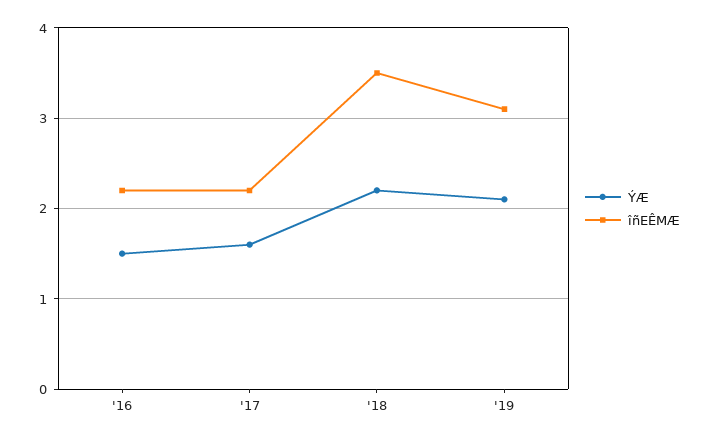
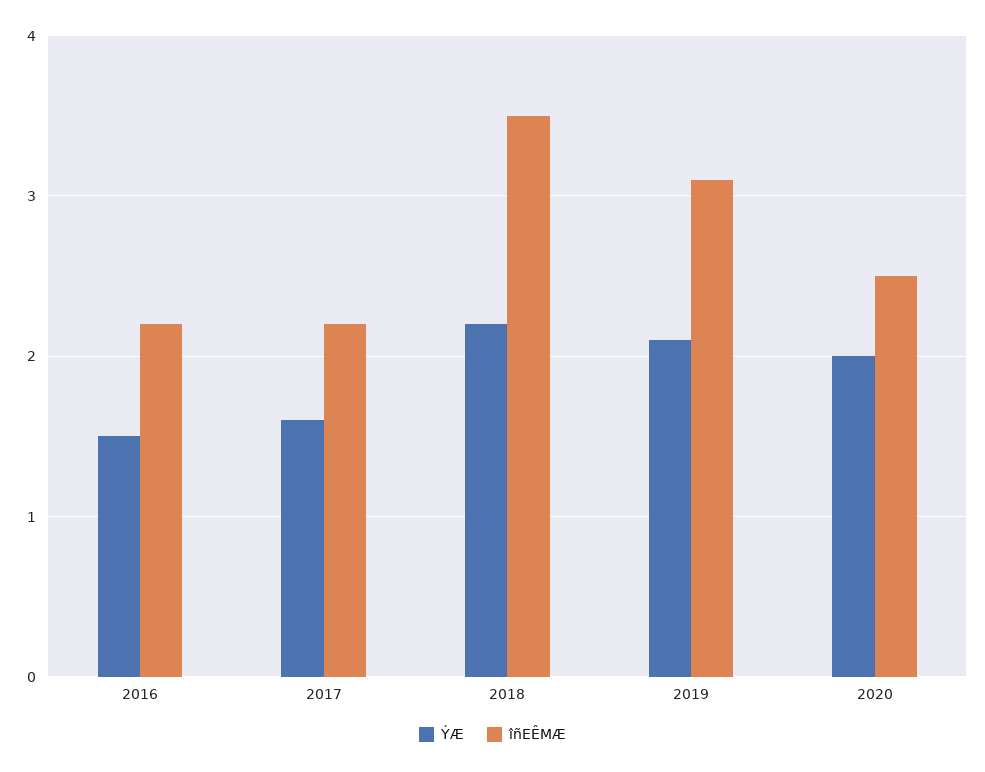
ÝÆ, 2020: none -> 2
îñEÊMÆ, 2020: none -> 2.5

